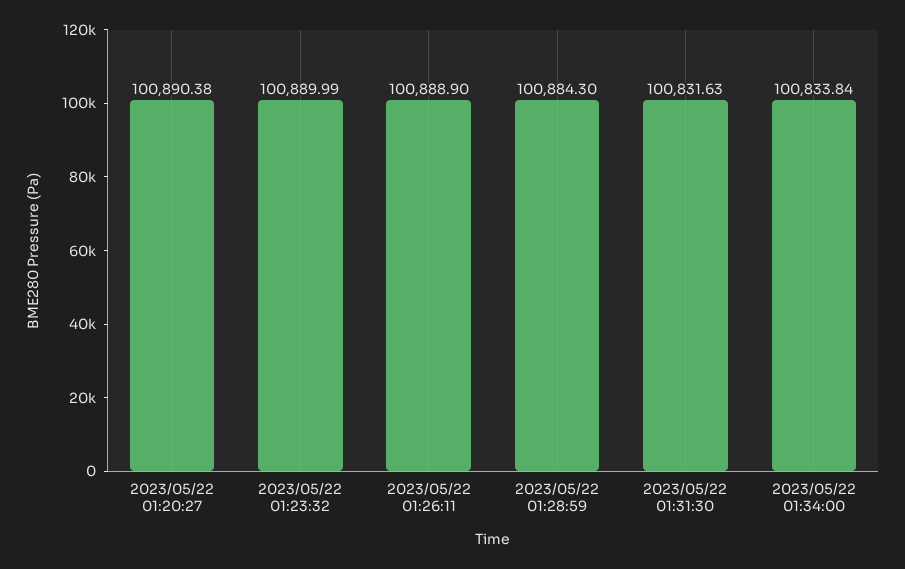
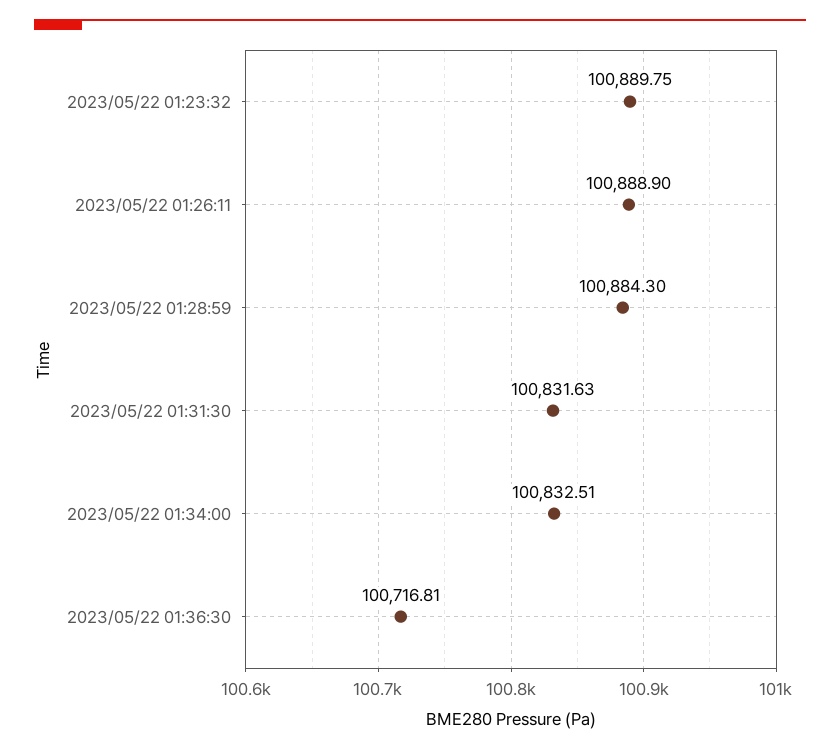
2023/05/22 01:20:27: 100890.38 -> none
2023/05/22 01:23:32: 100889.99 -> 100889.75
2023/05/22 01:34:00: 100833.84 -> 100832.51
2023/05/22 01:36:30: none -> 100716.81

